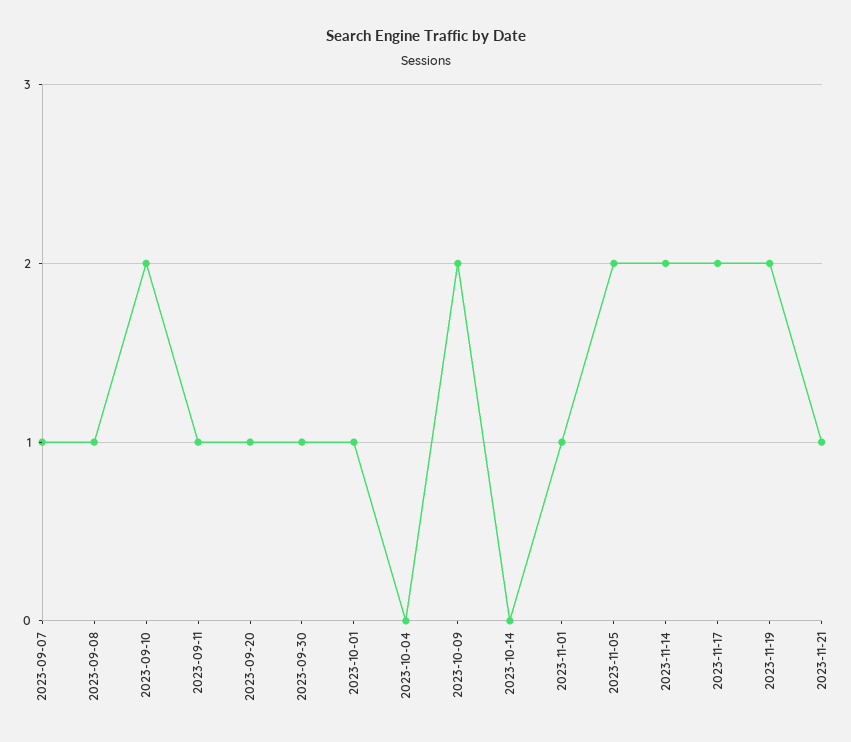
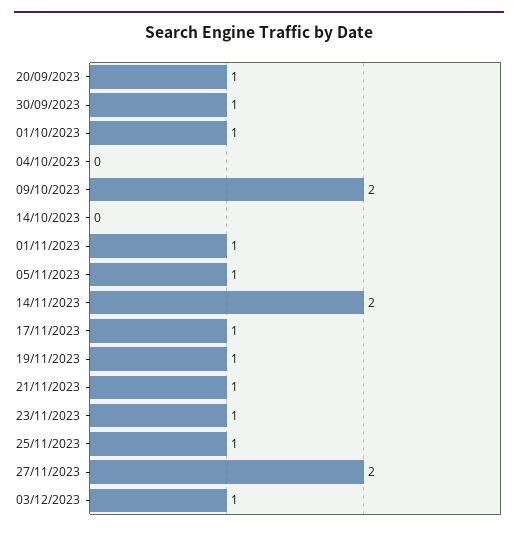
2023-09-07: 1 -> none
2023-09-08: 1 -> none
2023-09-10: 2 -> none
2023-09-11: 1 -> none
2023-11-05: 2 -> 1
2023-11-17: 2 -> 1
2023-11-19: 2 -> 1
23/11/2023: none -> 1
25/11/2023: none -> 1
27/11/2023: none -> 2
03/12/2023: none -> 1

